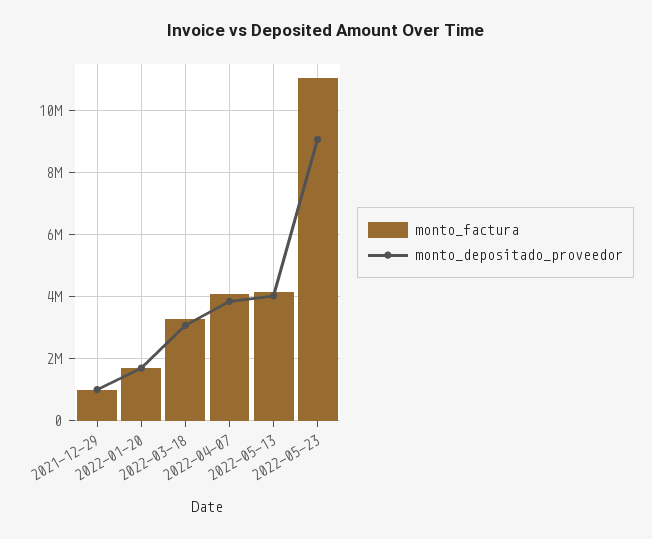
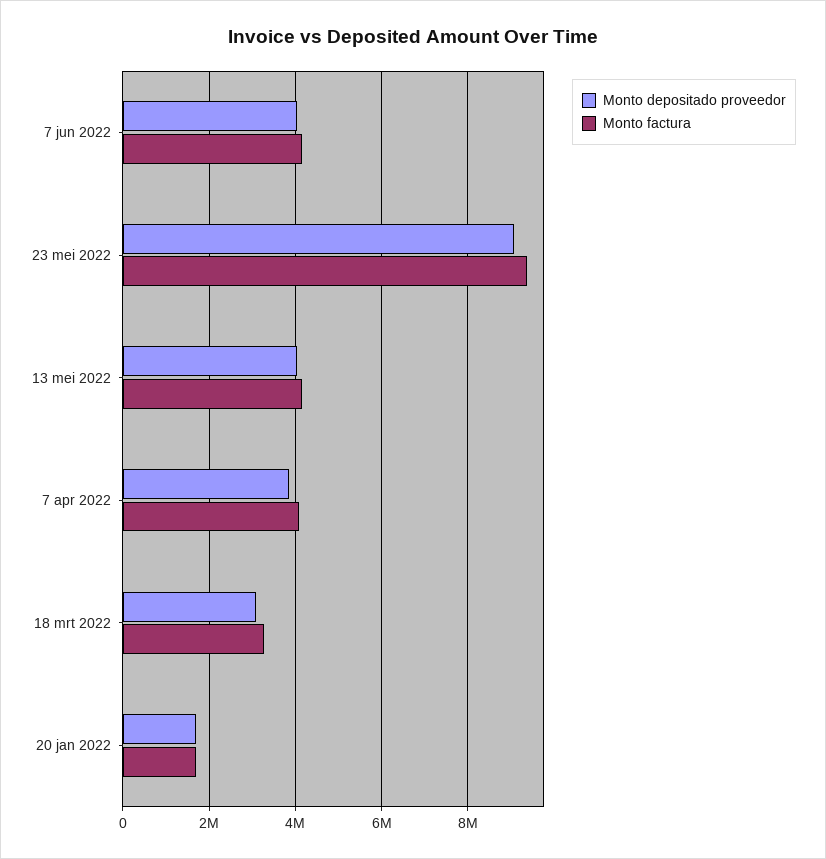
monto_factura, 2021-12-29: 1000000 -> none
monto_depositado_proveedor, 2021-12-29: 1000000 -> none
monto_factura, 2022-05-23: 11000000 -> 9400000
monto_depositado_proveedor, 7 jun 2022: none -> 4000000
monto_factura, 7 jun 2022: none -> 4200000

